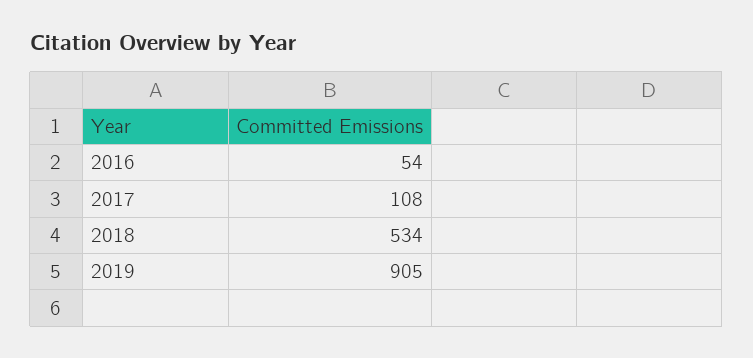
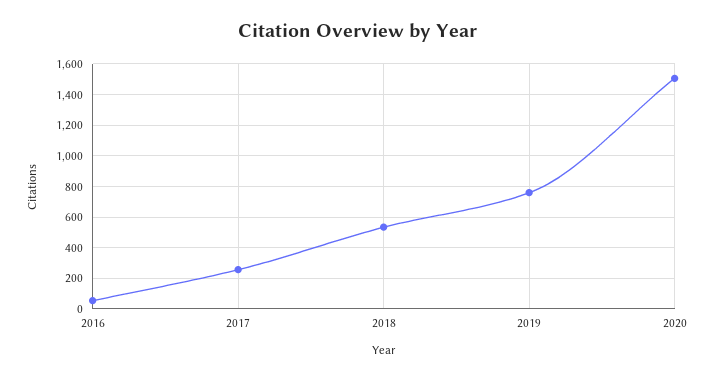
2017: 108 -> 250
2019: 905 -> 750
2020: none -> 1500

